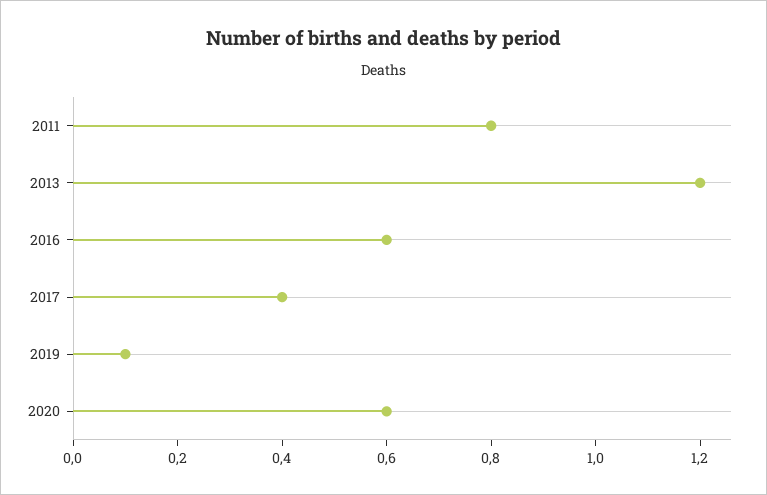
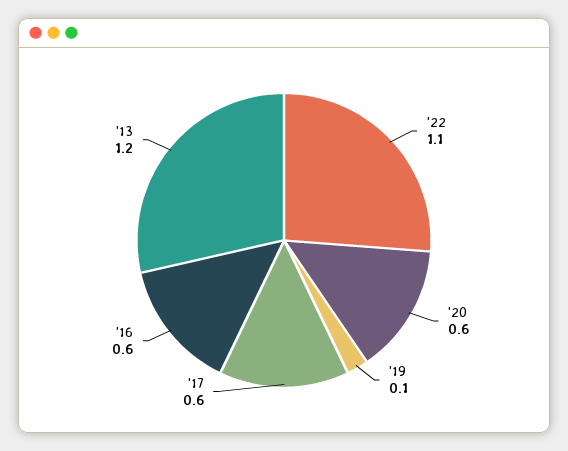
2011: 0.8 -> none
2017: 0.4 -> 0.6
'22: none -> 1.1

